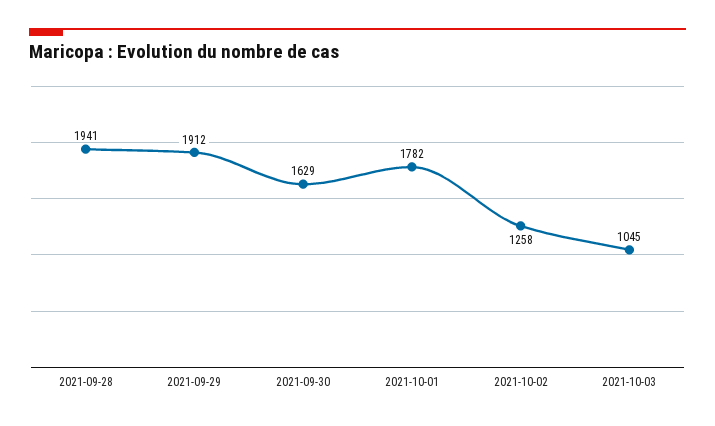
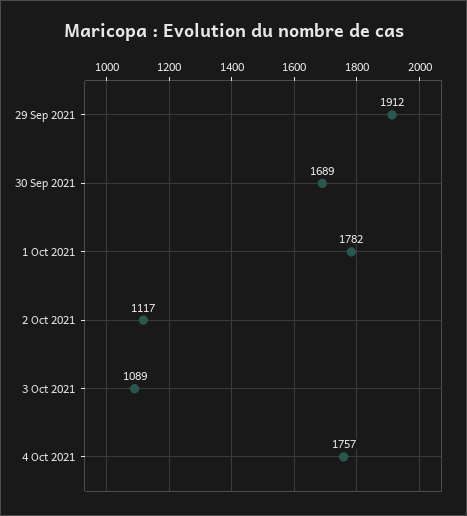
2021-09-28: 1941 -> none
2021-09-30: 1629 -> 1689
2021-10-02: 1258 -> 1117
2021-10-03: 1045 -> 1089
4 Oct 2021: none -> 1757

